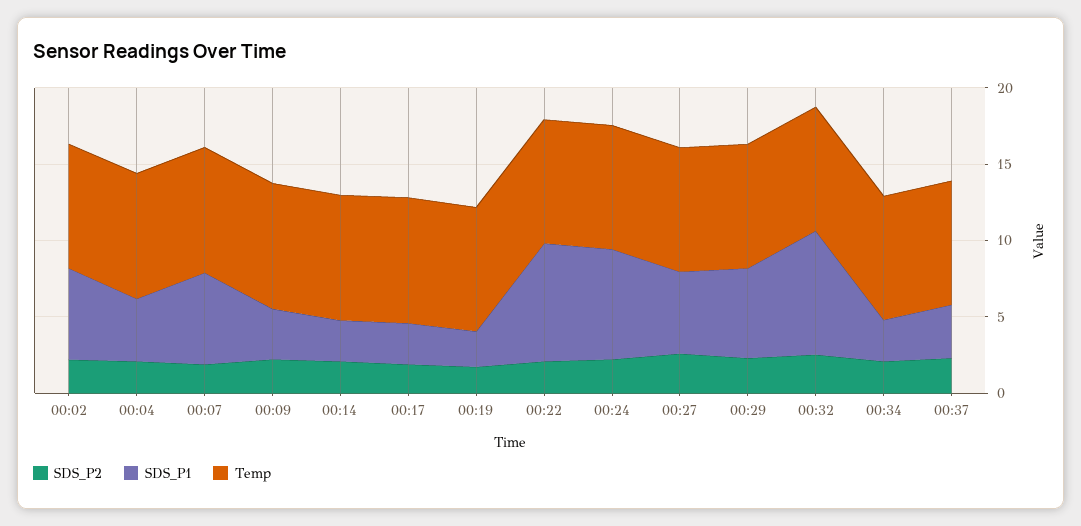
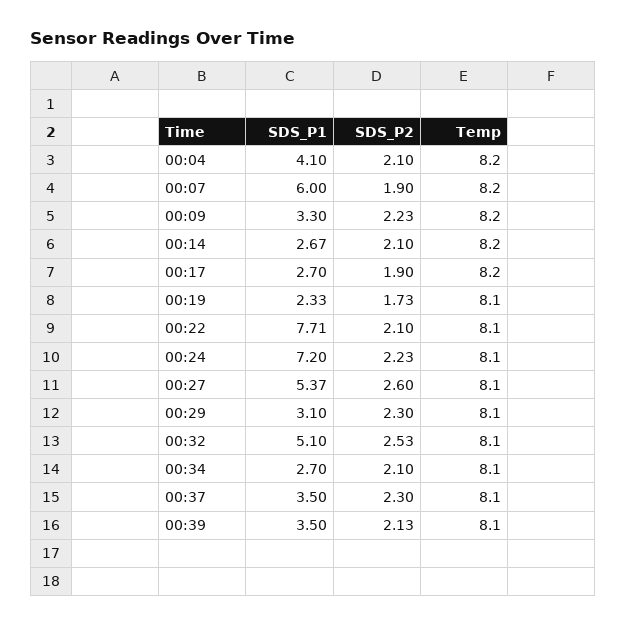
SDS_P2, 00:02: 2 -> none
SDS_P1, 00:02: 6 -> none
Temp, 00:02: 8 -> none
SDS_P1, 00:29: 6 -> 3.1
SDS_P1, 00:32: 8 -> 5.1
SDS_P1, 00:39: none -> 3.5
SDS_P2, 00:39: none -> 2.13
Temp, 00:39: none -> 8.1

